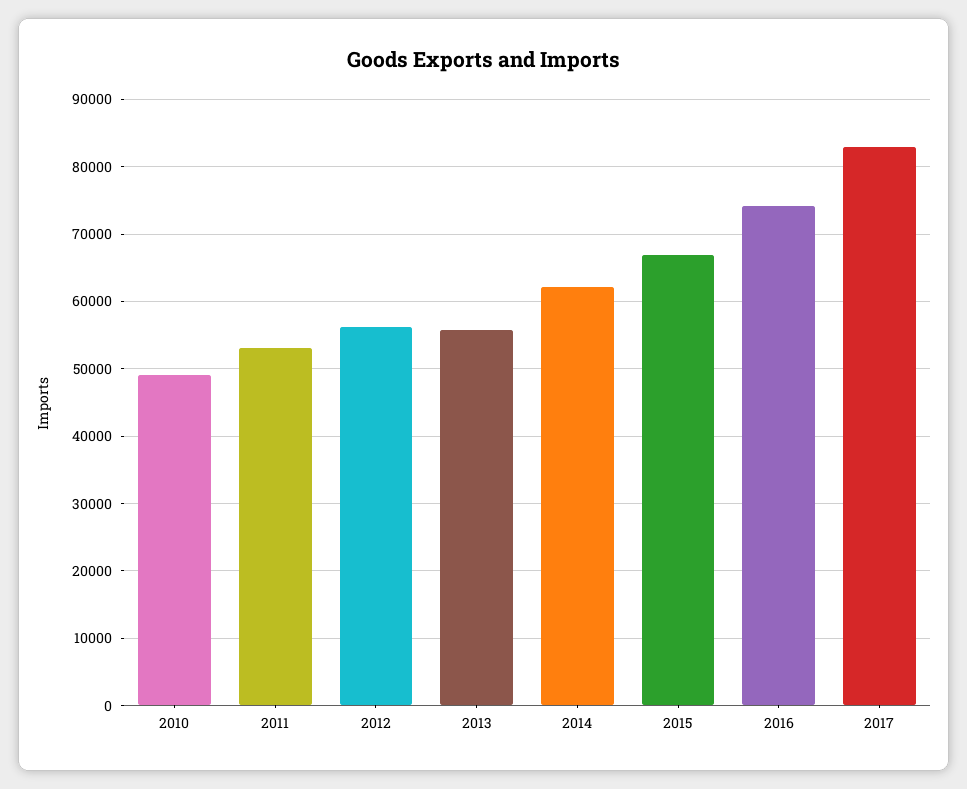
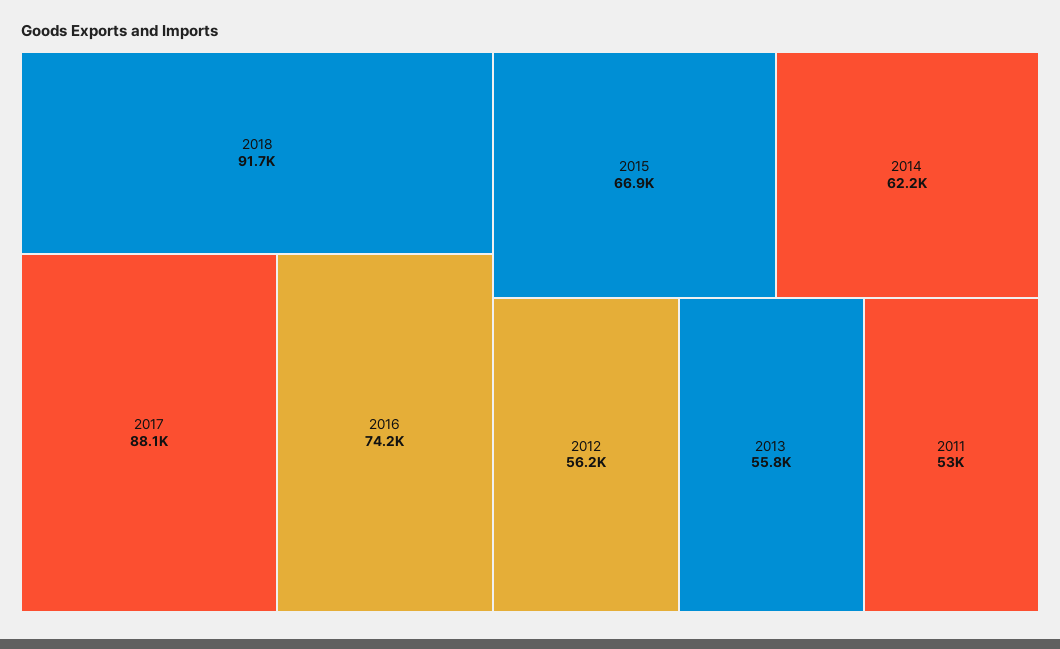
2010: 49000 -> none
2017: 83000 -> 88100
2018: none -> 91700

